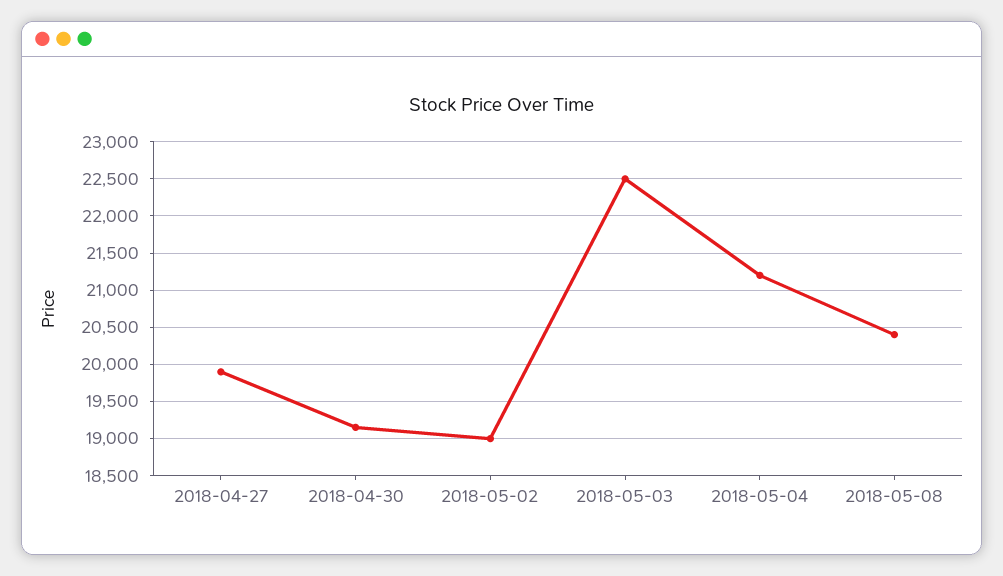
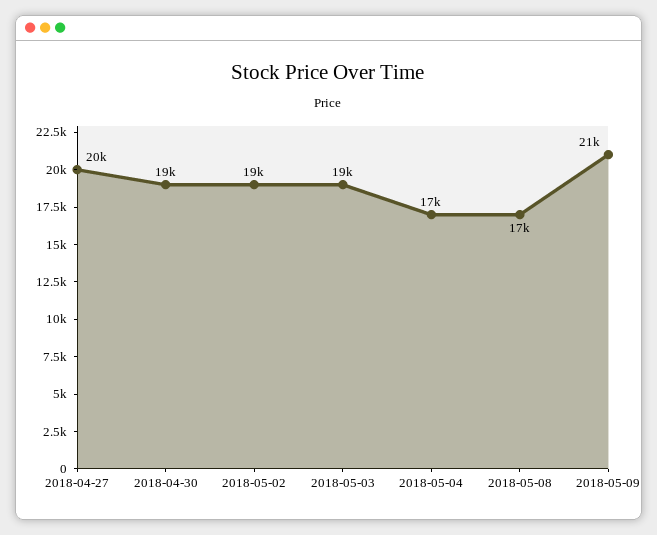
2018-05-03: 22500 -> 19000
2018-05-04: 21200 -> 17000
2018-05-08: 20400 -> 17000
2018-05-09: none -> 21000

